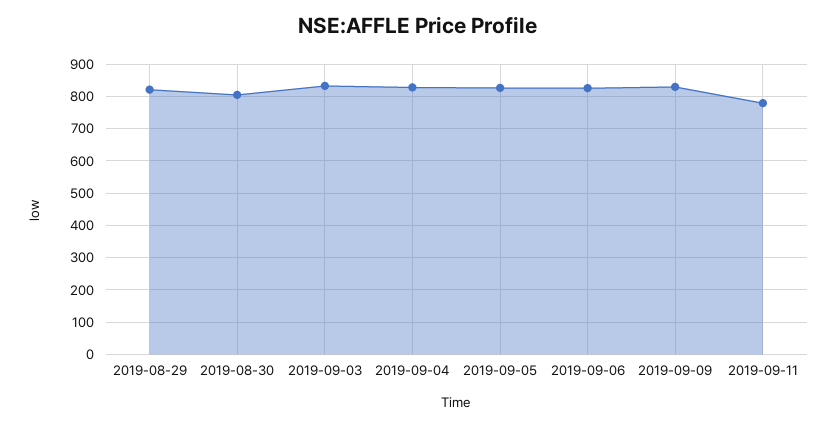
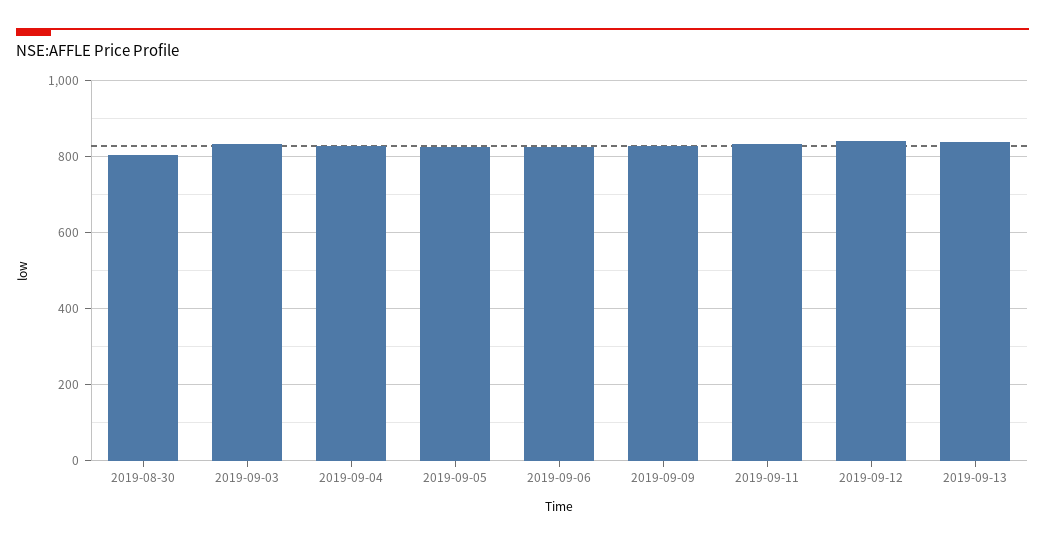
2019-08-29: 820 -> none
2019-09-11: 780 -> 840
2019-09-12: none -> 840
2019-09-13: none -> 840

